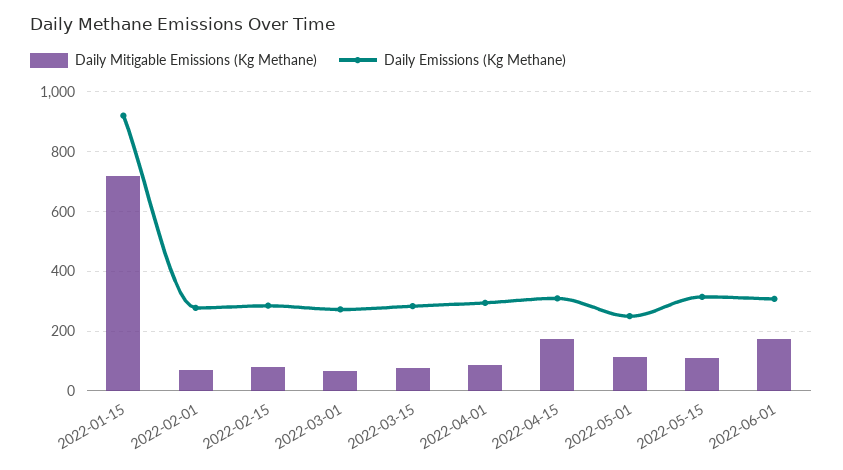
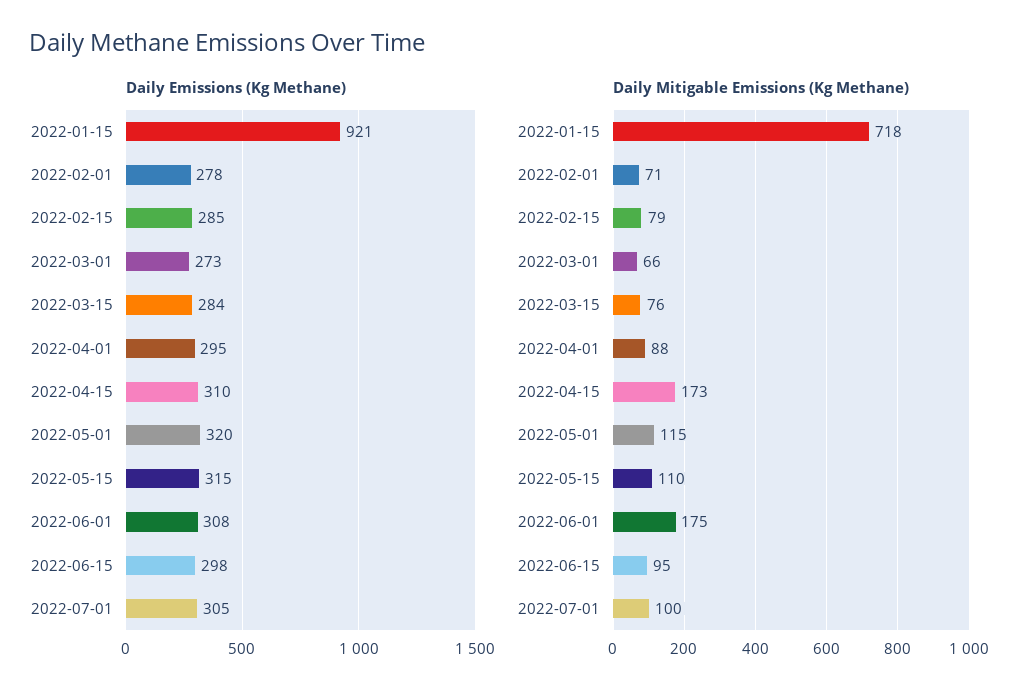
Daily Emissions (Kg Methane), 2022-05-01: 250 -> 320
Daily Emissions (Kg Methane), 2022-06-15: none -> 298
Daily Emissions (Kg Methane), 2022-07-01: none -> 305
Daily Mitigable Emissions (Kg Methane), 2022-06-15: none -> 95
Daily Mitigable Emissions (Kg Methane), 2022-07-01: none -> 100

